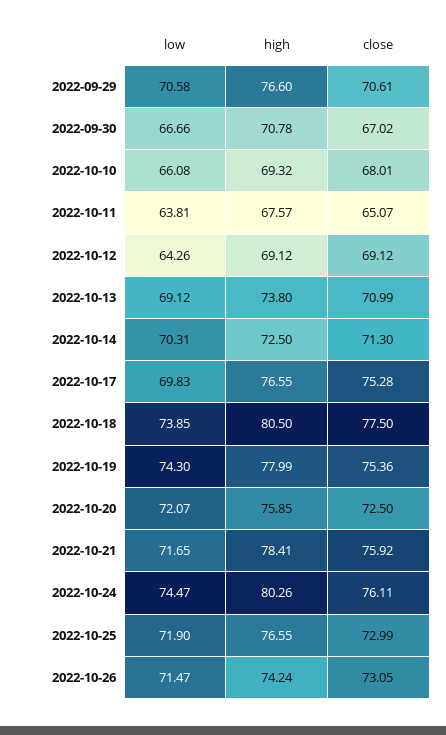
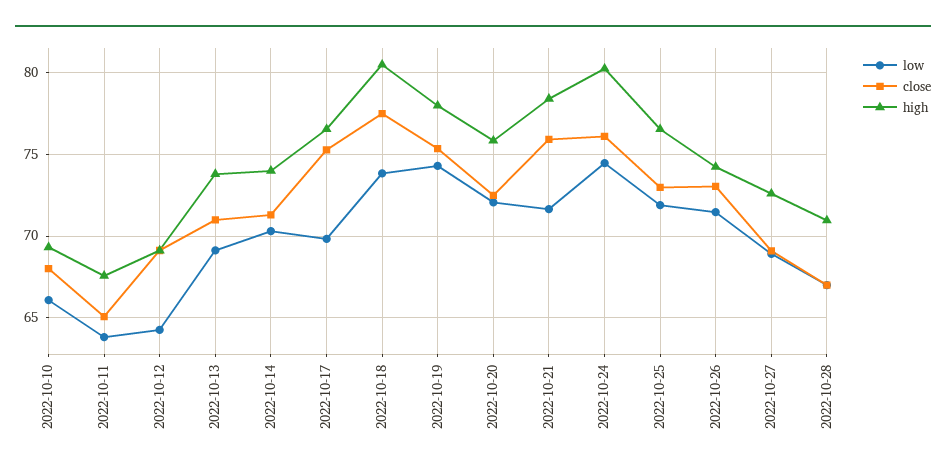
low, 2022-09-29: 70.58 -> none
high, 2022-09-29: 76.6 -> none
close, 2022-09-29: 70.61 -> none
low, 2022-09-30: 66.66 -> none
high, 2022-09-30: 70.78 -> none
close, 2022-09-30: 67.02 -> none
high, 2022-10-14: 72.5 -> 74
low, 2022-10-27: none -> 69
close, 2022-10-27: none -> 69
high, 2022-10-27: none -> 72.5
low, 2022-10-28: none -> 67
close, 2022-10-28: none -> 67
high, 2022-10-28: none -> 71

